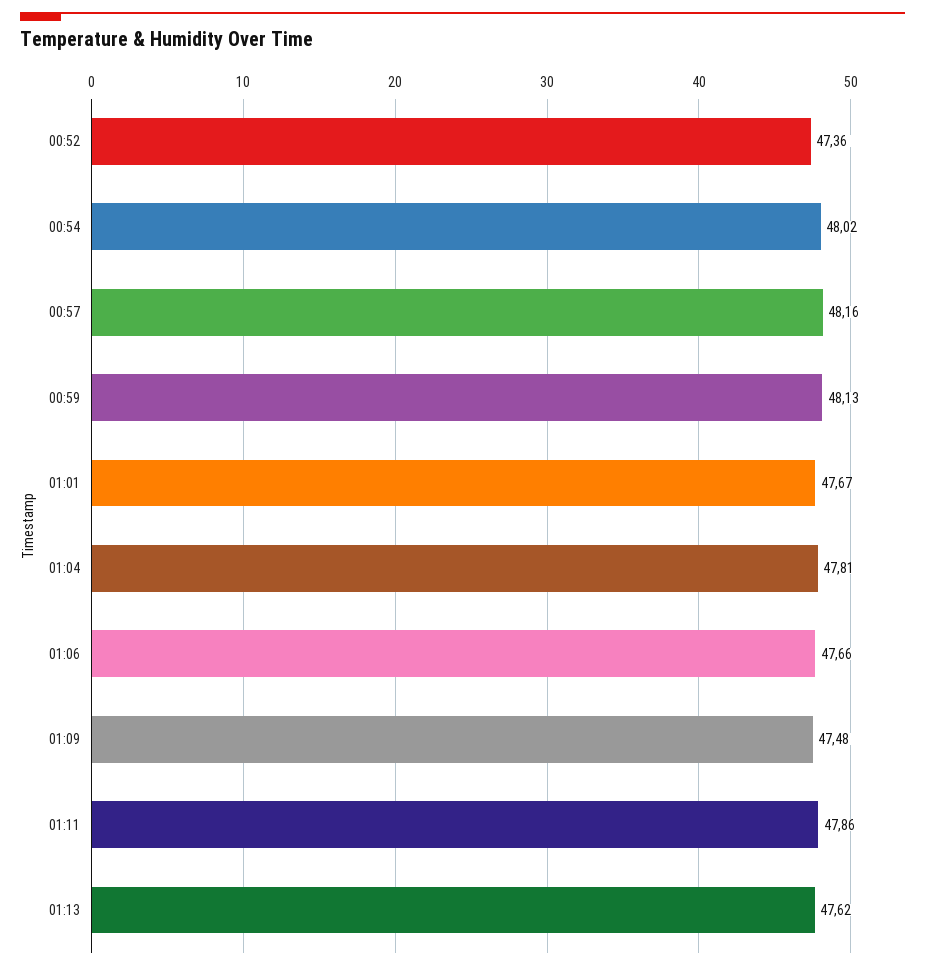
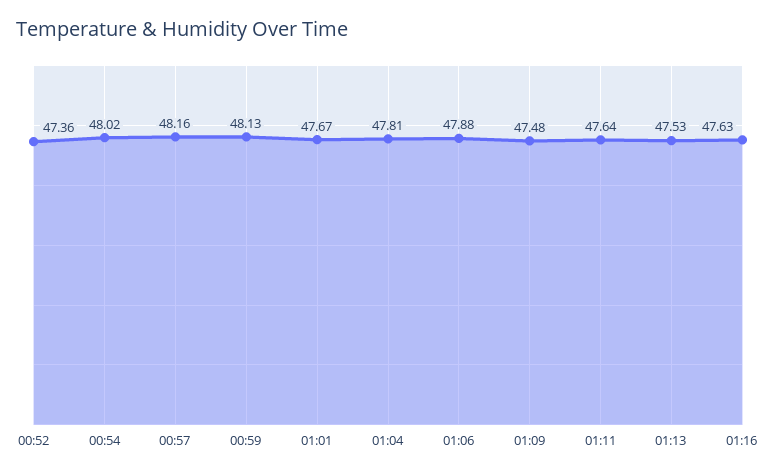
01:06: 47.66 -> 47.88
01:11: 47.86 -> 47.64
01:13: 47.62 -> 47.53
01:16: none -> 47.63

